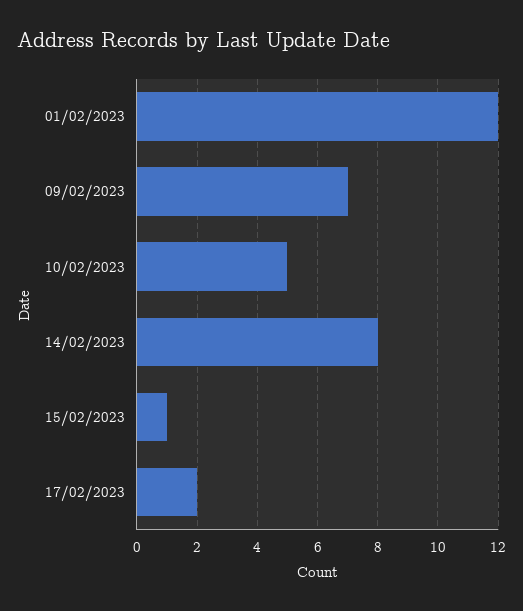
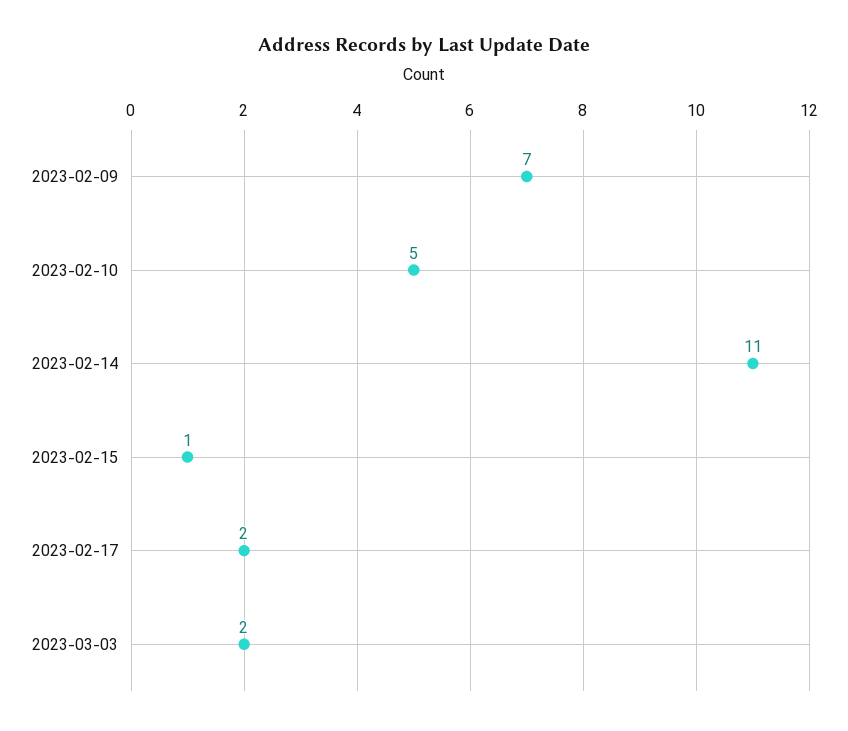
01/02/2023: 12 -> none
14/02/2023: 8 -> 11
2023-03-03: none -> 2

